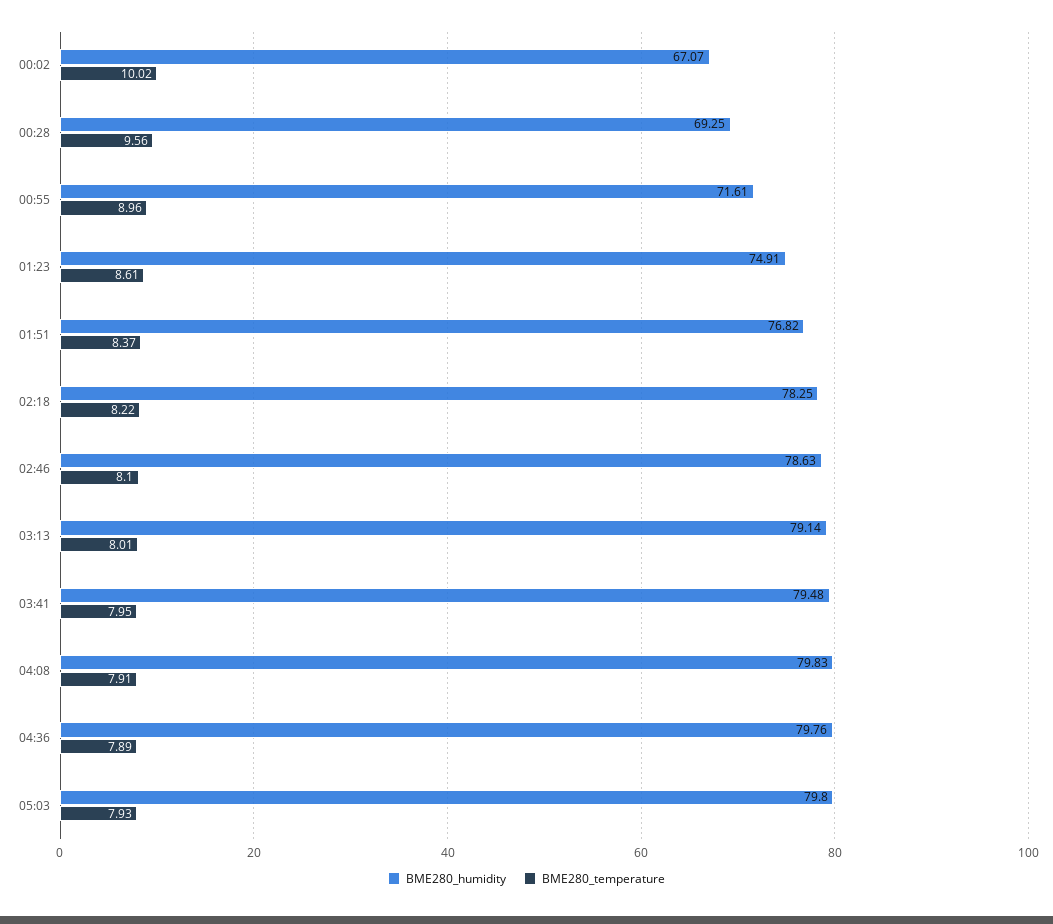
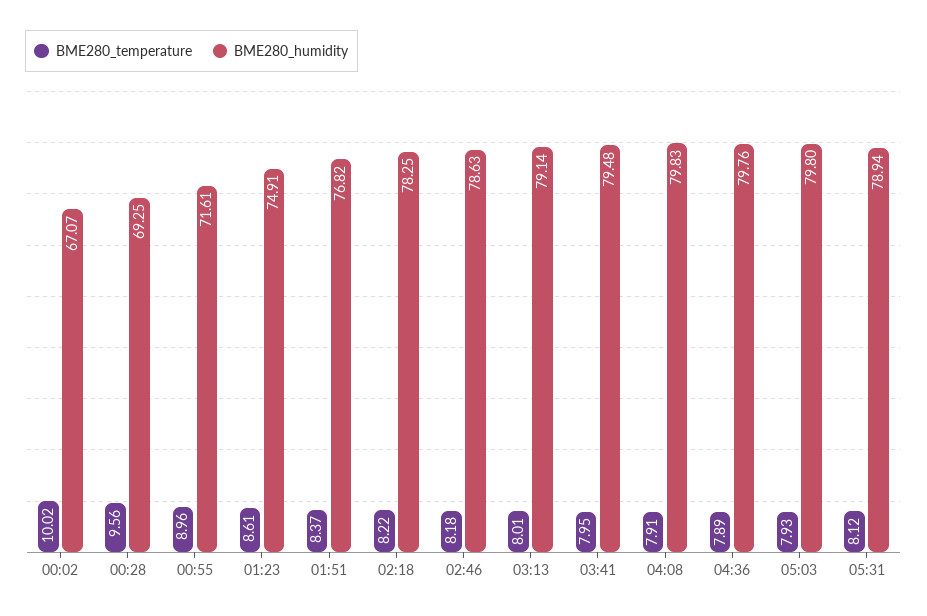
BME280_temperature, 02:46: 8.1 -> 8.18
BME280_temperature, 05:31: none -> 8.12
BME280_humidity, 05:31: none -> 78.94

